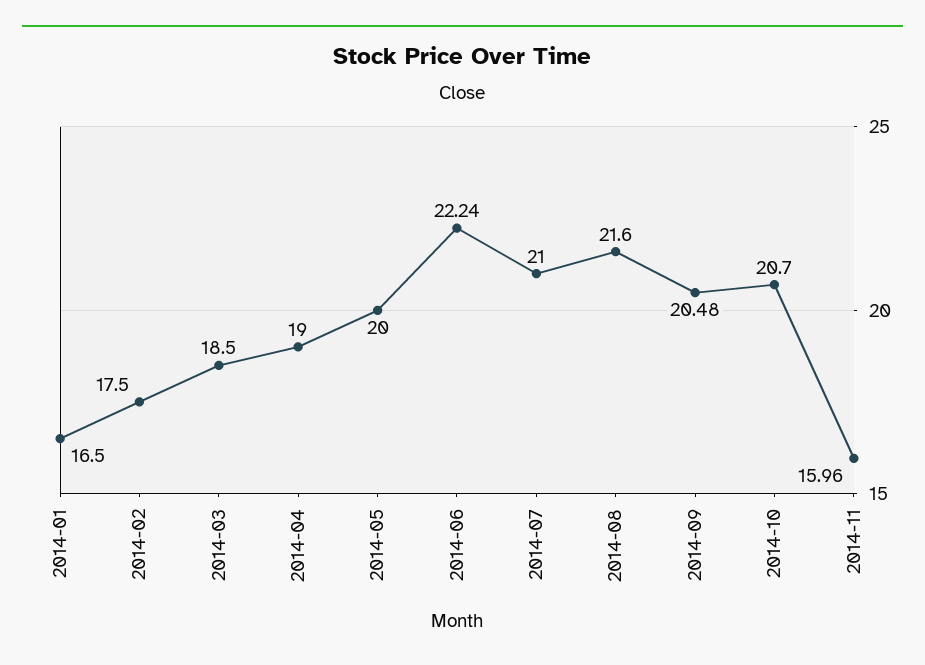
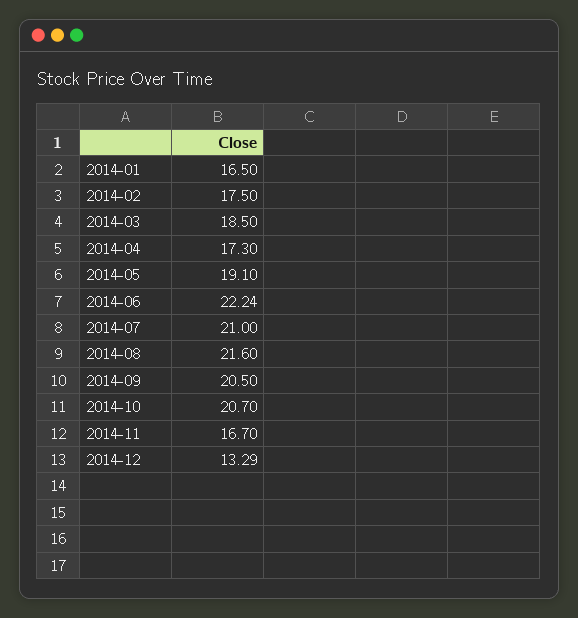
2014-04: 19 -> 17.3
2014-05: 20 -> 19.1
2014-09: 20.48 -> 20.5
2014-11: 15.96 -> 16.7
2014-12: none -> 13.29

